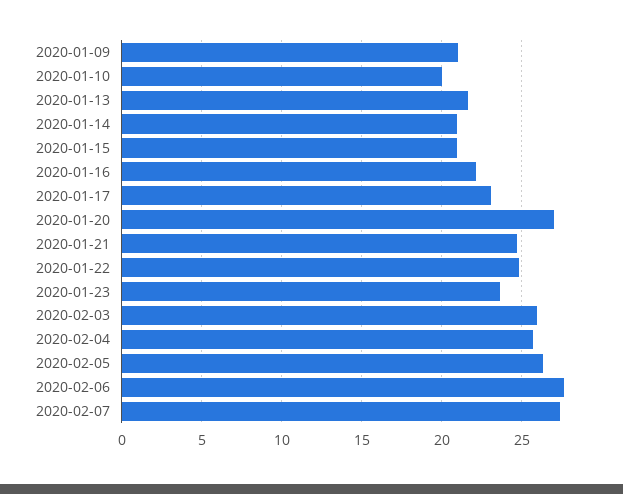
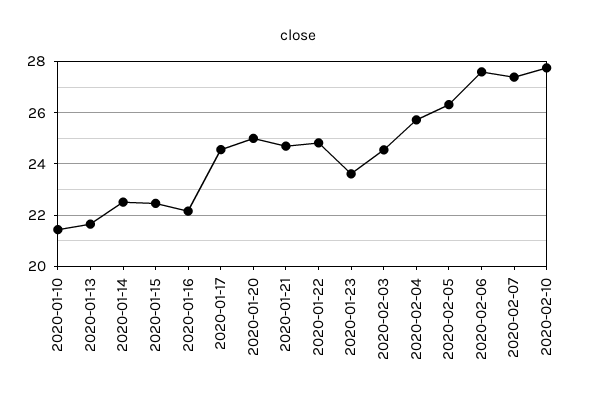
2020-01-09: 21 -> none
2020-01-10: 20 -> 21.5
2020-01-14: 21 -> 22.5
2020-01-15: 21 -> 22.5
2020-01-17: 23 -> 24.5
2020-01-20: 27 -> 25
2020-02-03: 26 -> 24.5
2020-02-10: none -> 27.75

